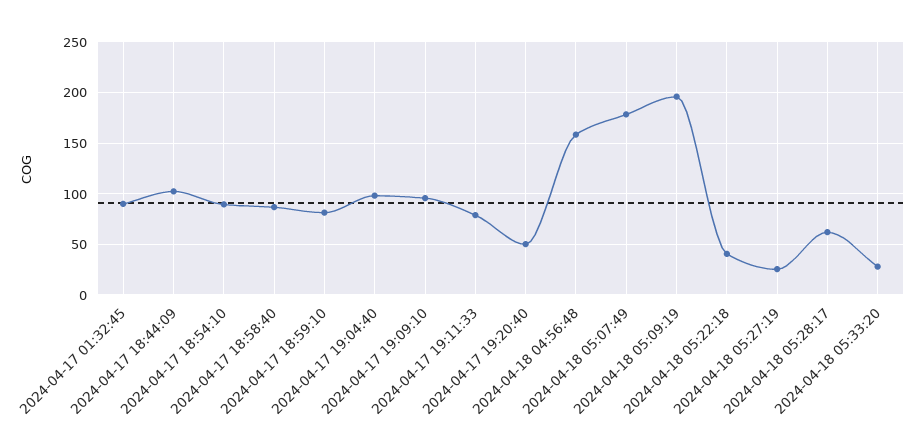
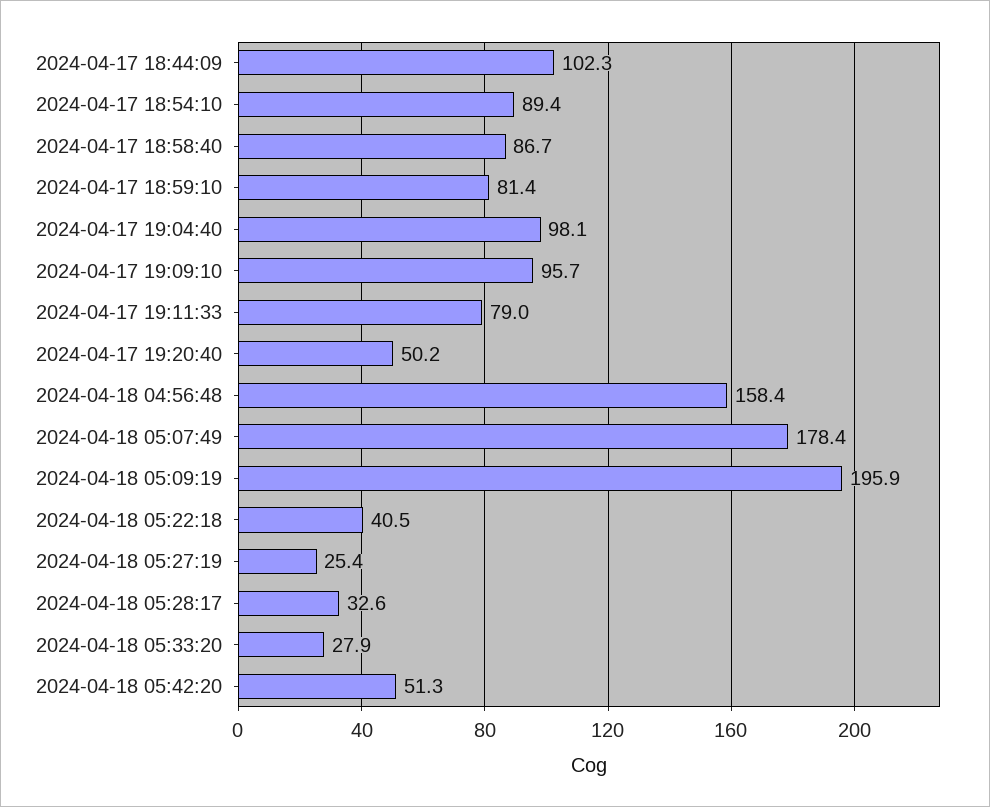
2024-04-17 01:32:45: 90 -> none
2024-04-18 05:28:17: 60 -> 32.6
2024-04-18 05:42:20: none -> 51.3

